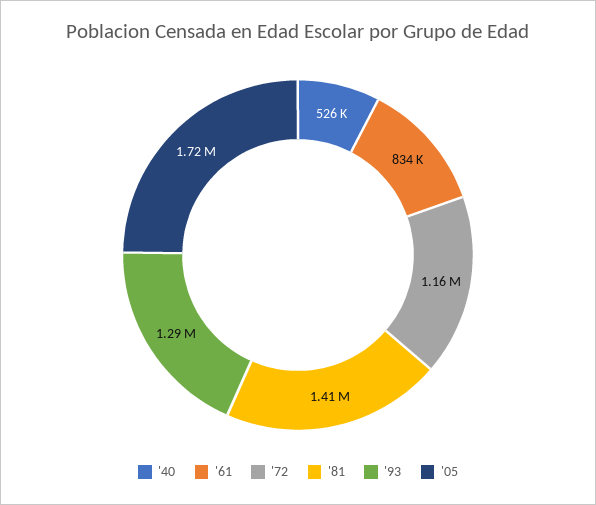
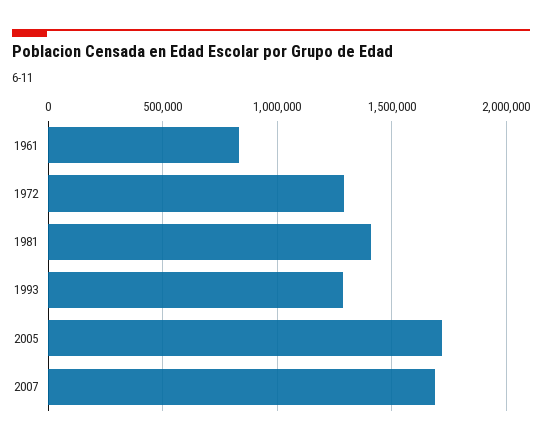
'40: 526000 -> none
'72: 1160000 -> 1300000
2007: none -> 1700000

